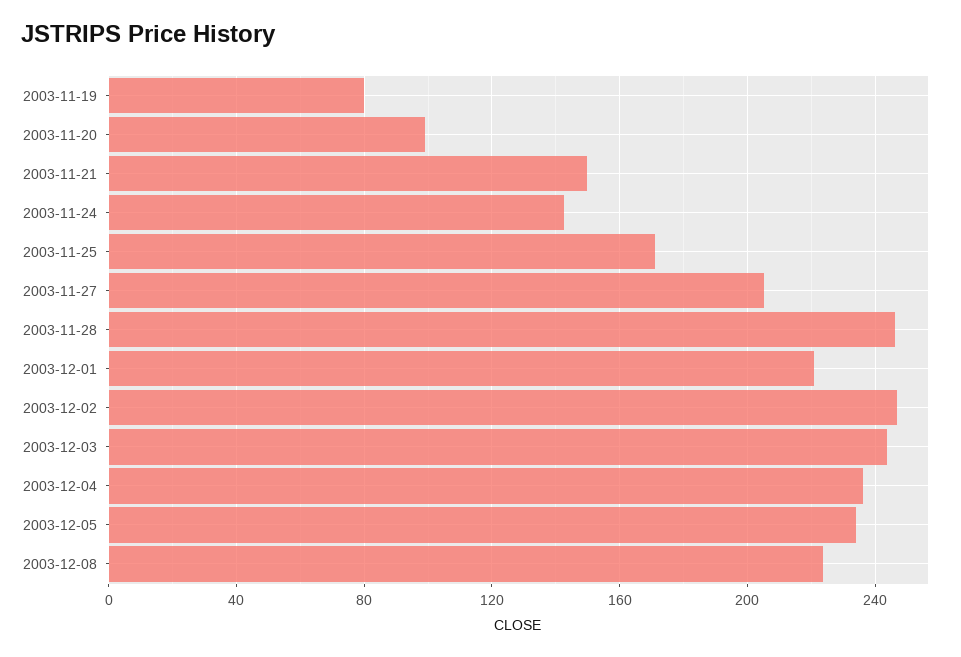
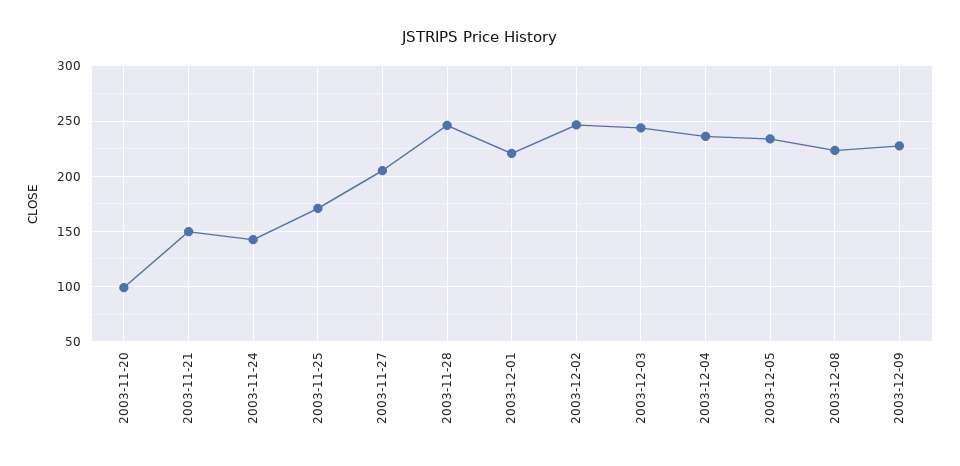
2003-11-19: 80 -> none
2003-12-09: none -> 230

